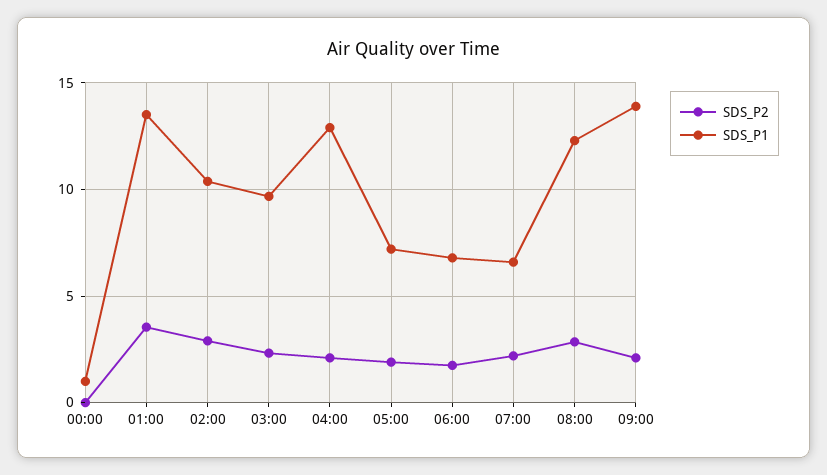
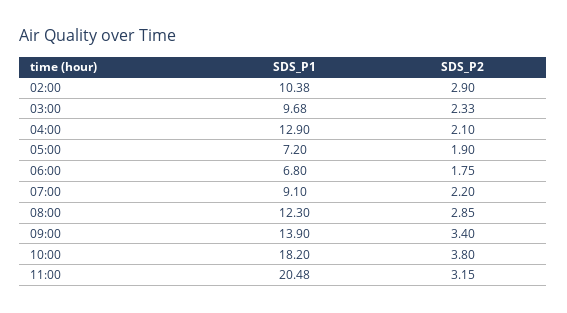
SDS_P2, 00:00: 0 -> none
SDS_P1, 00:00: 1 -> none
SDS_P2, 01:00: 3.5 -> none
SDS_P1, 01:00: 13.5 -> none
SDS_P1, 07:00: 6.5 -> 9.1
SDS_P2, 09:00: 2 -> 3.4
SDS_P1, 10:00: none -> 18.2
SDS_P2, 10:00: none -> 3.8
SDS_P1, 11:00: none -> 20.48
SDS_P2, 11:00: none -> 3.15

